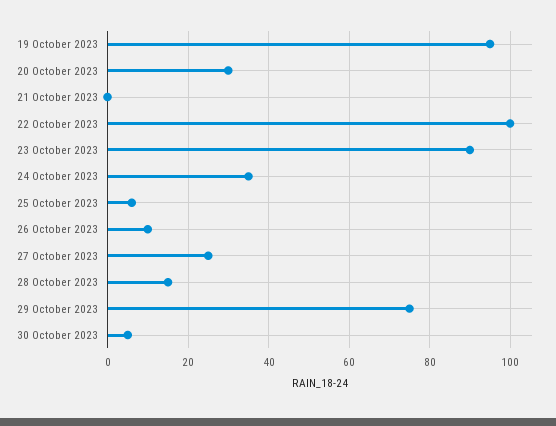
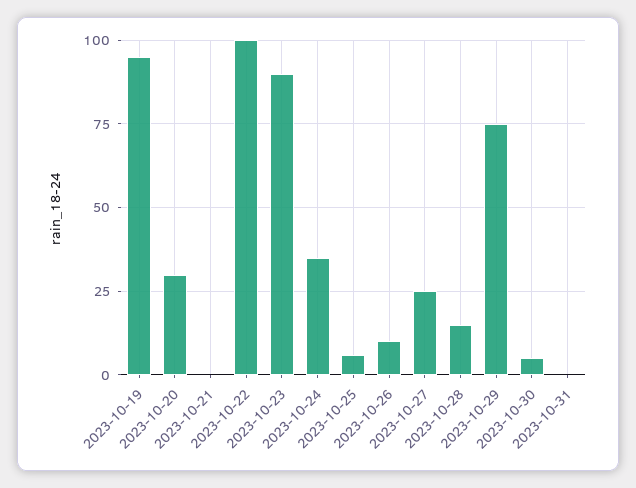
2023-10-31: none -> 0

